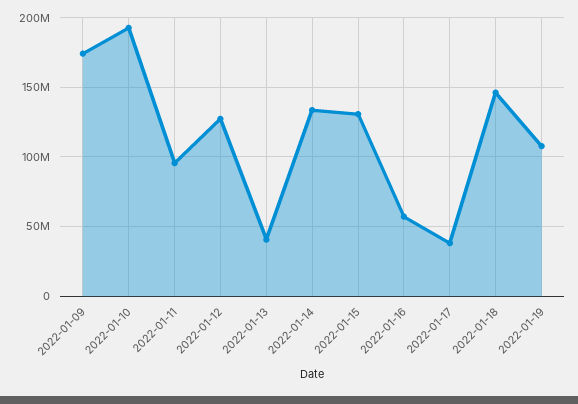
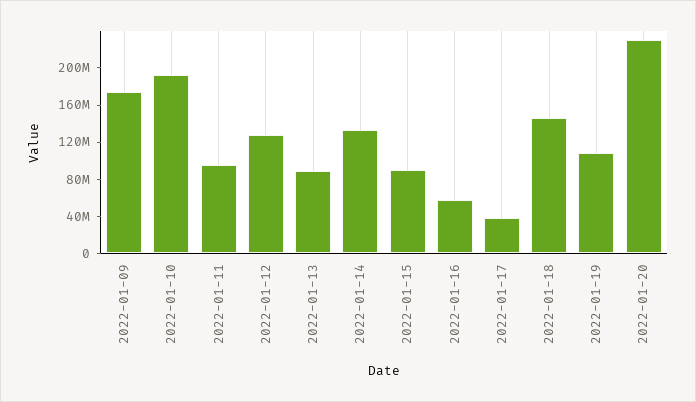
2022-01-13: 40000000 -> 90000000
2022-01-15: 130000000 -> 90000000
2022-01-20: none -> 230000000

